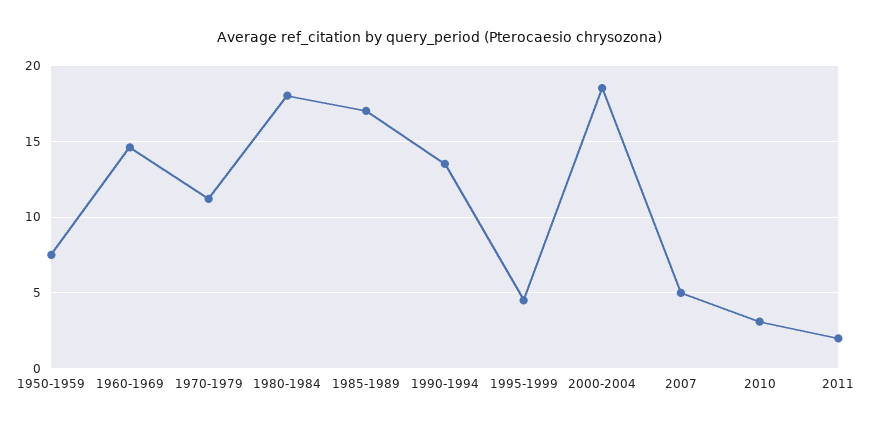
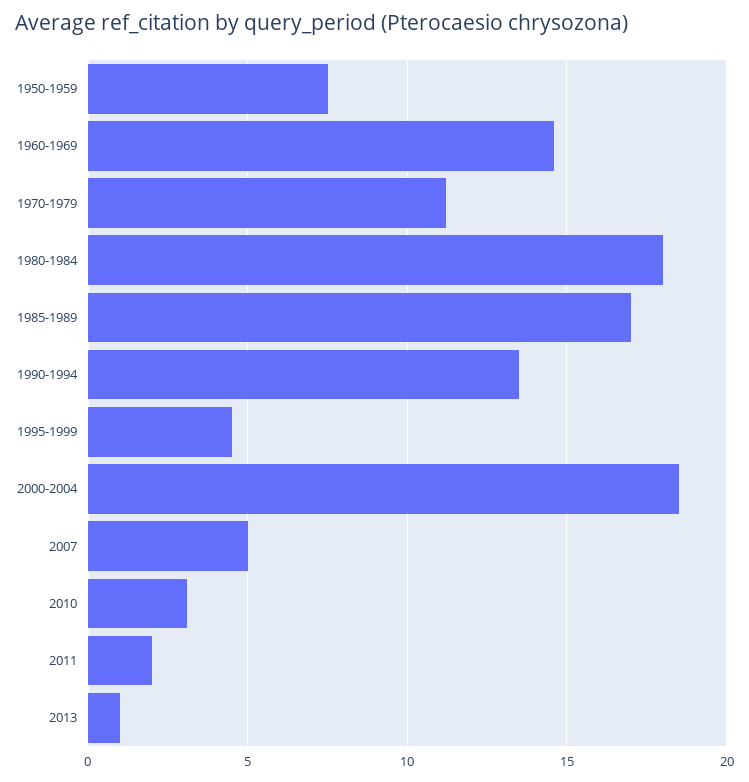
2013: none -> 1

